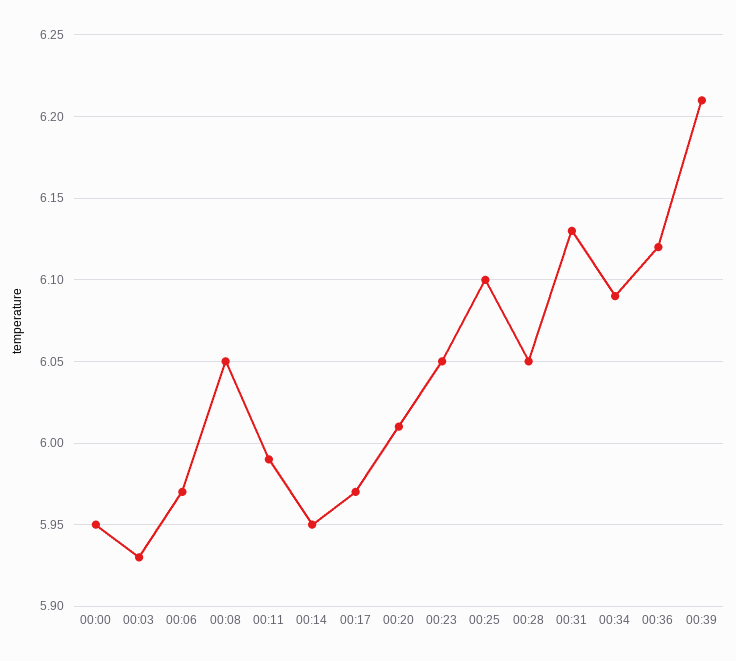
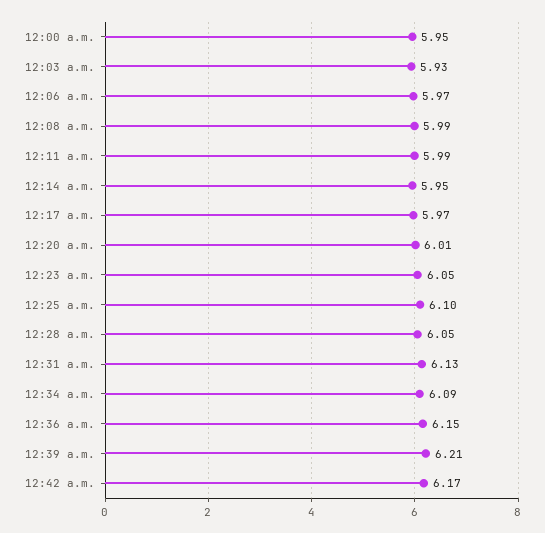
00:08: 6.05 -> 5.99
00:36: 6.12 -> 6.15
12:42 a.m.: none -> 6.17

